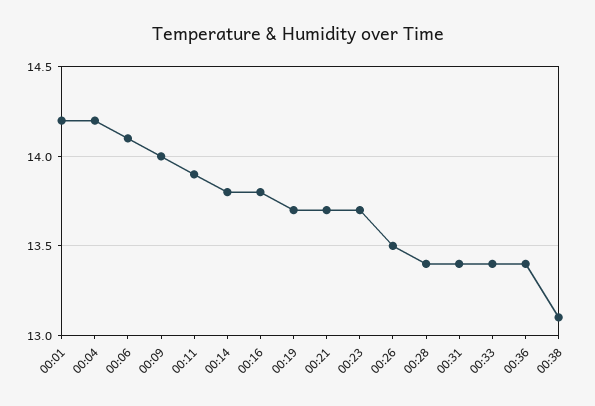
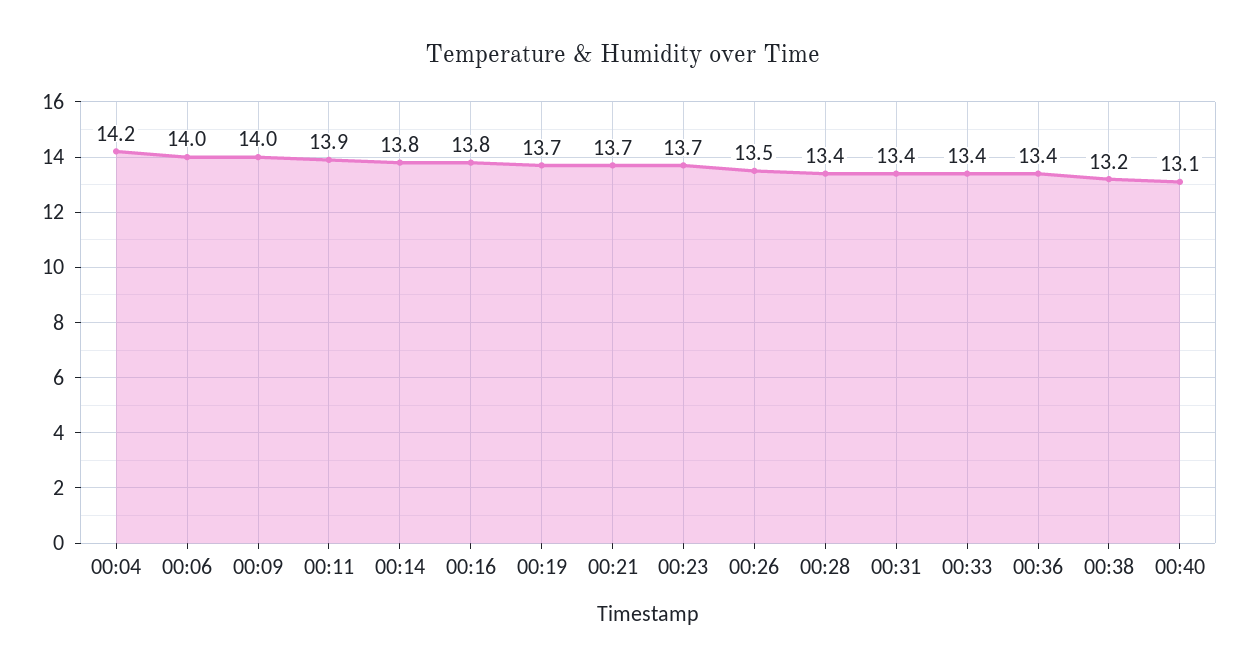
00:01: 14.2 -> none
00:06: 14.1 -> 14
00:38: 13.1 -> 13.2
00:40: none -> 13.1

